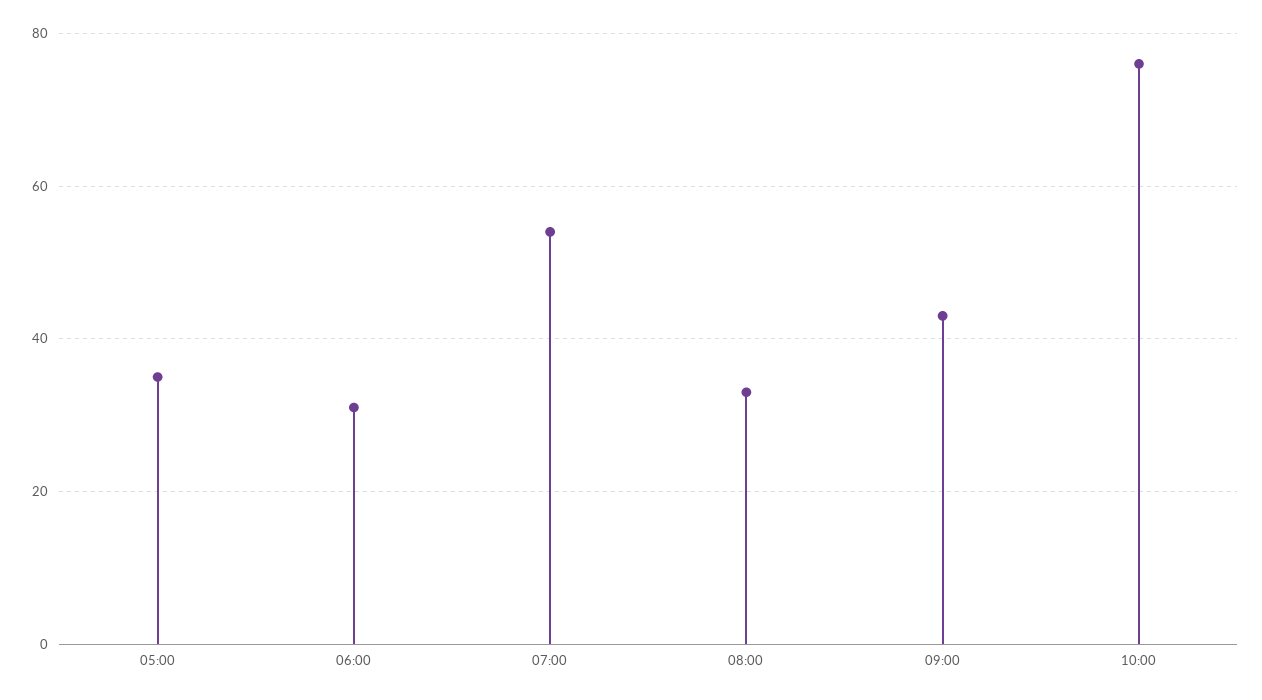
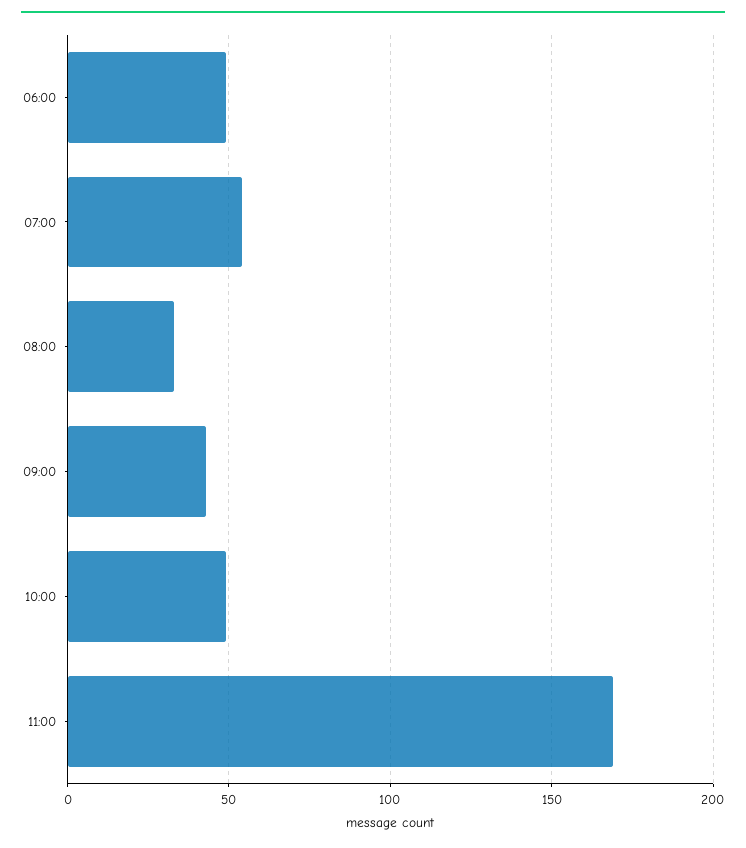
05:00: 35 -> none
06:00: 30 -> 50
10:00: 75 -> 50
11:00: none -> 170

